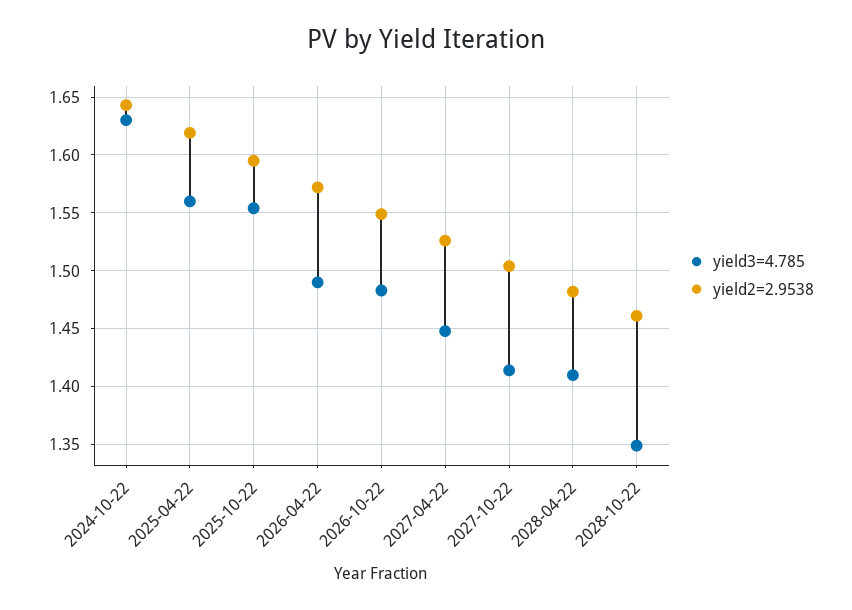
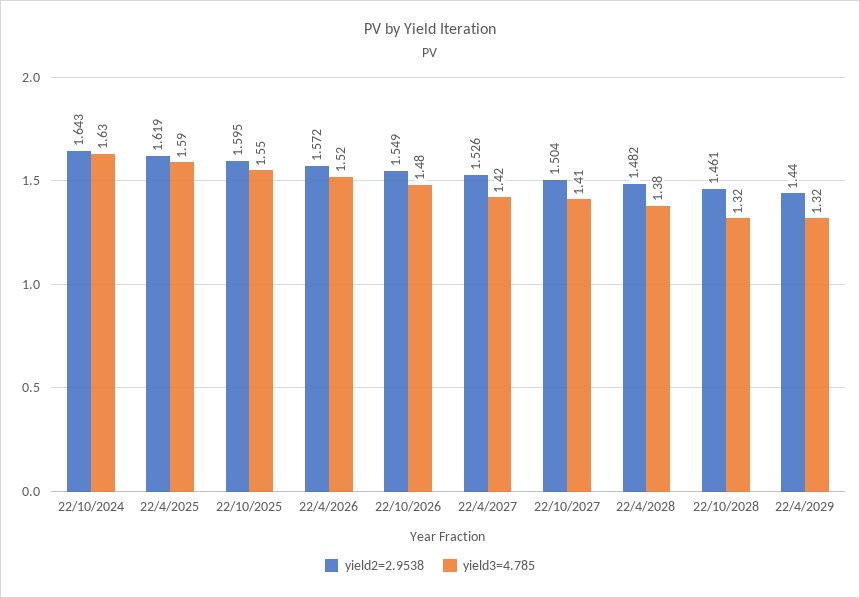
yield3=4.785, 2025-04-22: 1.56 -> 1.59
yield3=4.785, 2026-04-22: 1.49 -> 1.52
yield3=4.785, 2027-04-22: 1.45 -> 1.42
yield3=4.785, 2028-04-22: 1.41 -> 1.38
yield3=4.785, 2028-10-22: 1.35 -> 1.32
yield2=2.9538, 22/4/2029: none -> 1.44
yield3=4.785, 22/4/2029: none -> 1.32

